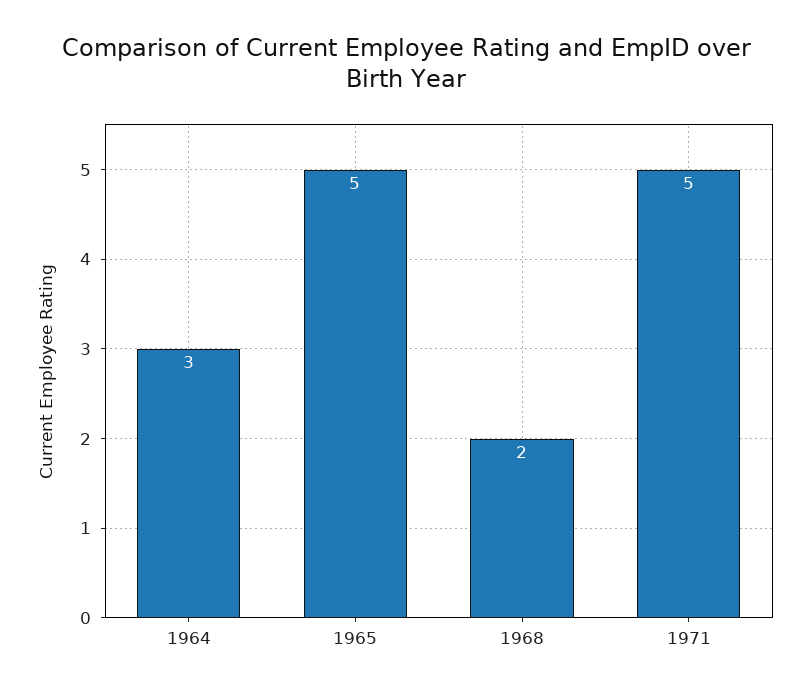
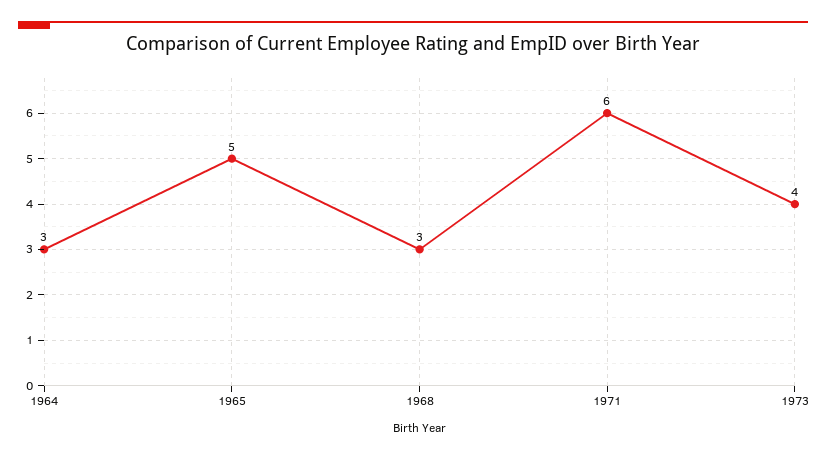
1968: 2 -> 3
1971: 5 -> 6
1973: none -> 4

